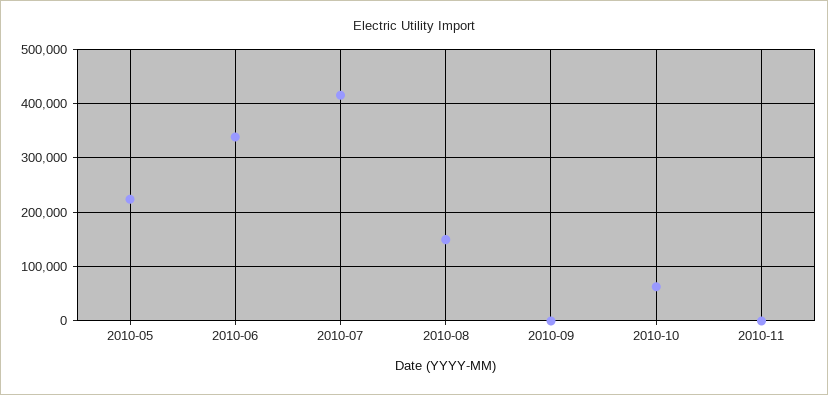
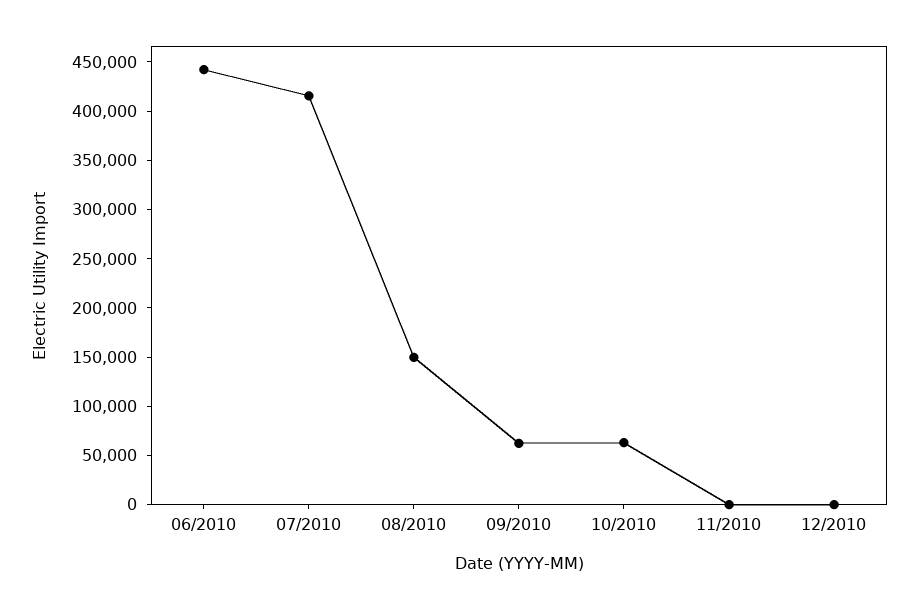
2010-05: 220000 -> none
2010-06: 340000 -> 440000
2010-09: 0 -> 60000
12/2010: none -> 0

